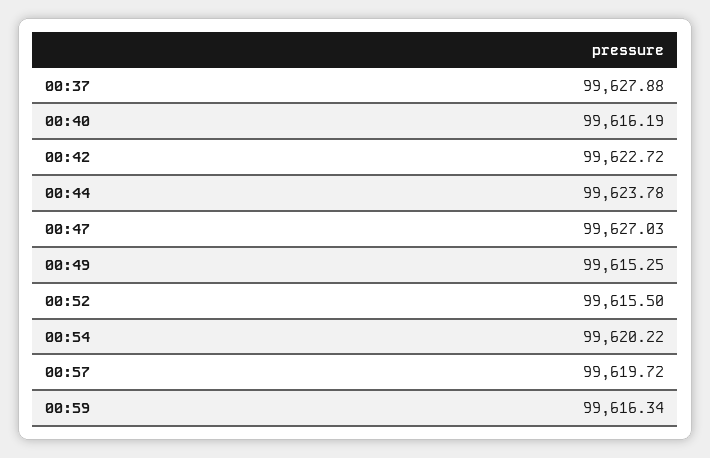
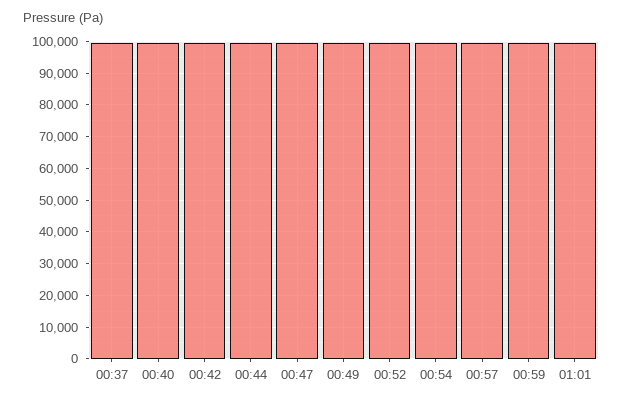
01:01: none -> 100000

